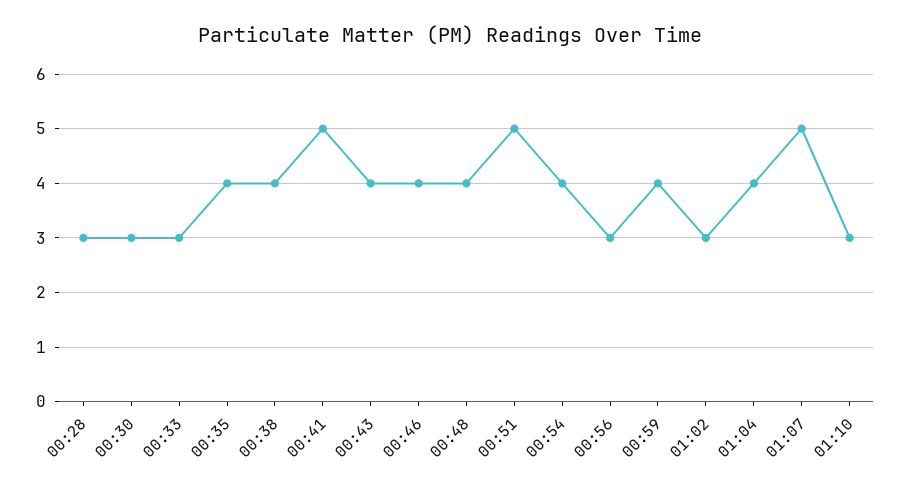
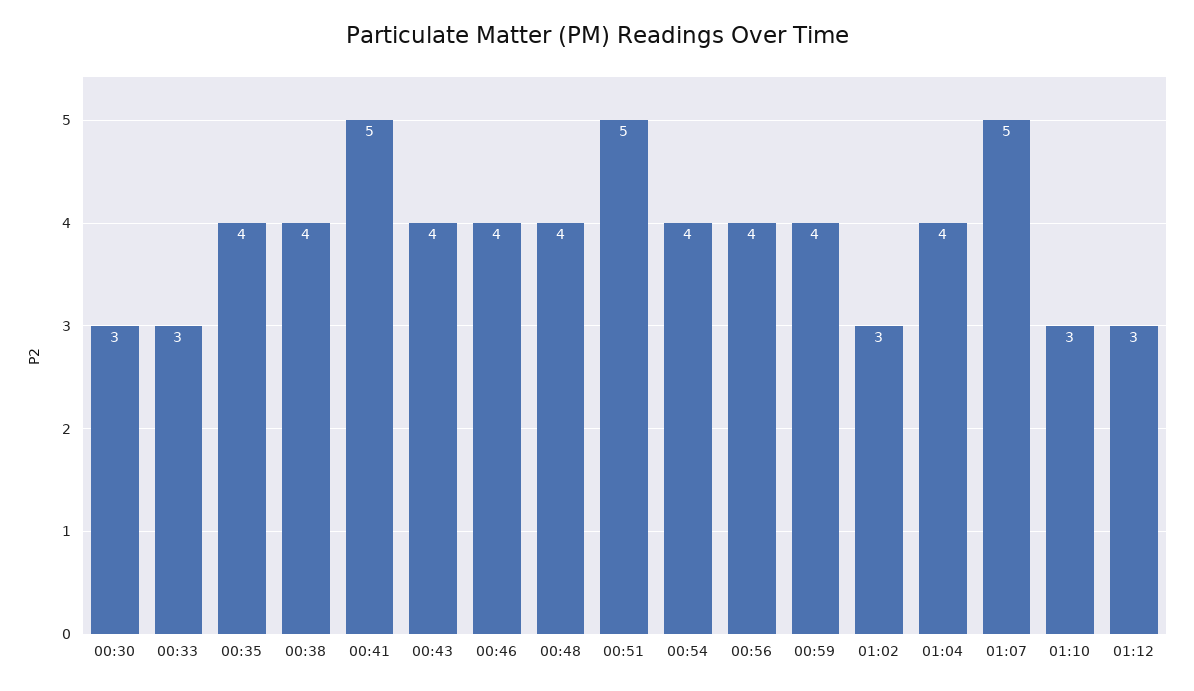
00:28: 3 -> none
00:56: 3 -> 4
01:12: none -> 3

